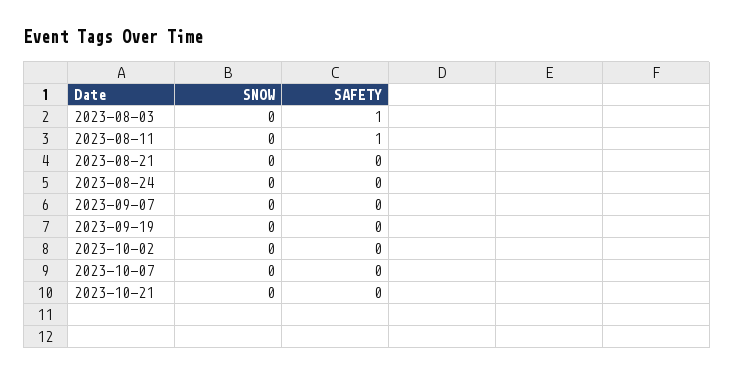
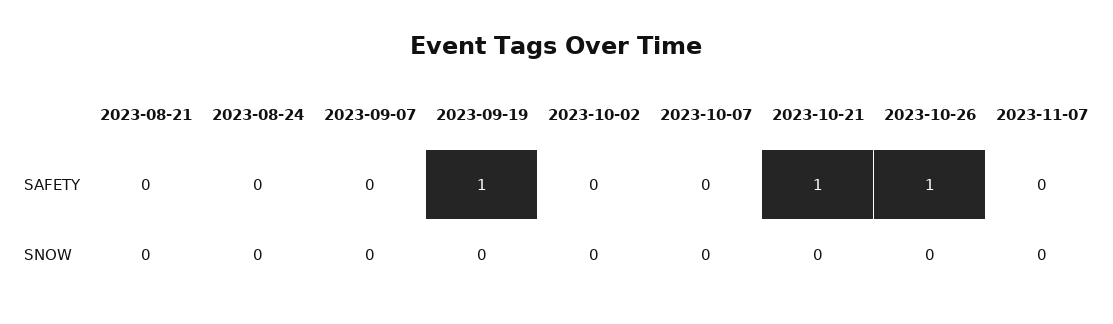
SNOW, 2023-08-03: 0 -> none
SAFETY, 2023-08-03: 1 -> none
SNOW, 2023-08-11: 0 -> none
SAFETY, 2023-08-11: 1 -> none
SAFETY, 2023-09-19: 0 -> 1
SAFETY, 2023-10-21: 0 -> 1
SAFETY, 2023-10-26: none -> 1
SAFETY, 2023-11-07: none -> 0
SNOW, 2023-10-26: none -> 0
SNOW, 2023-11-07: none -> 0

